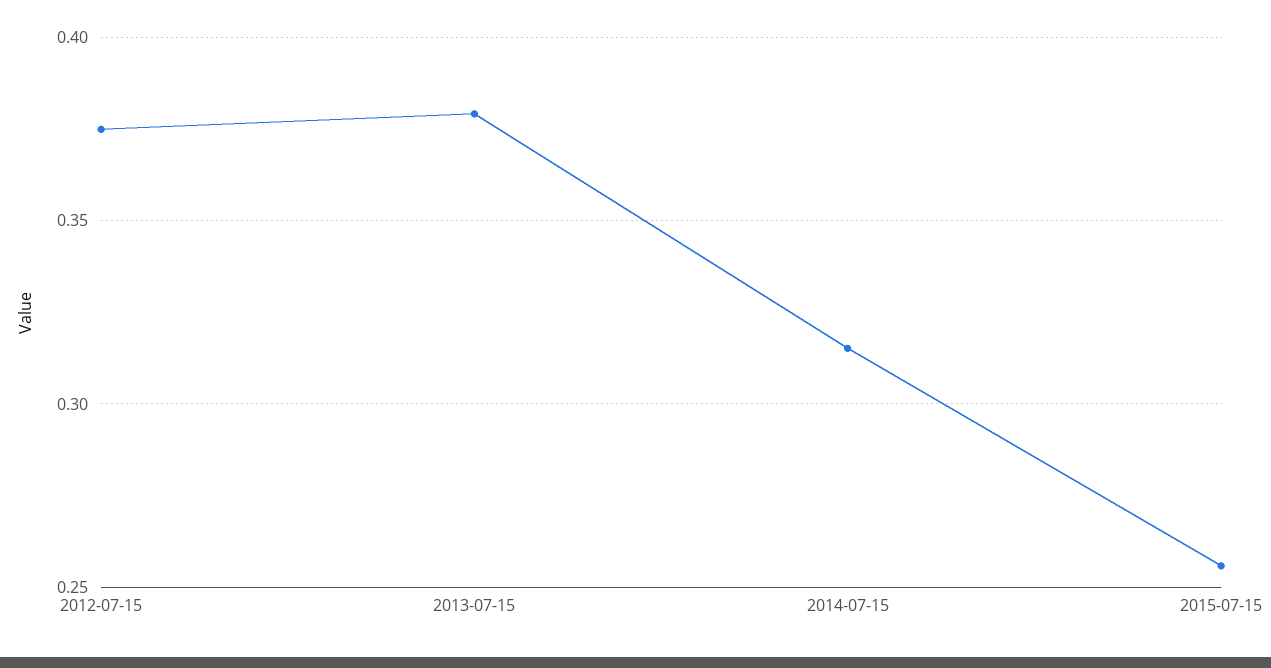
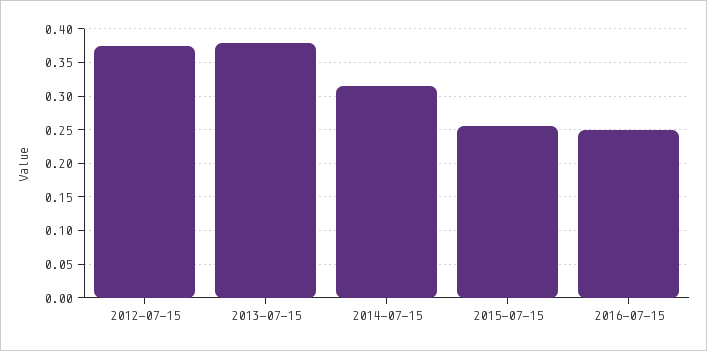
2016-07-15: none -> 0.25

